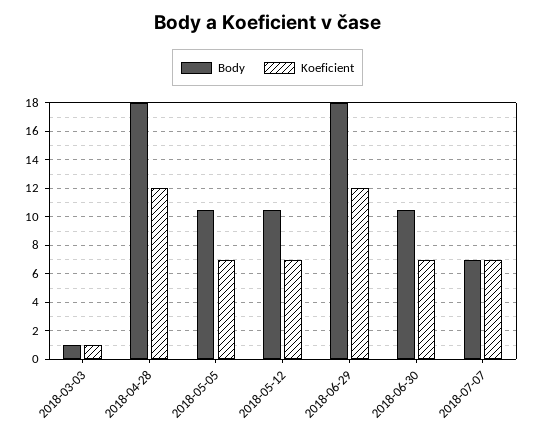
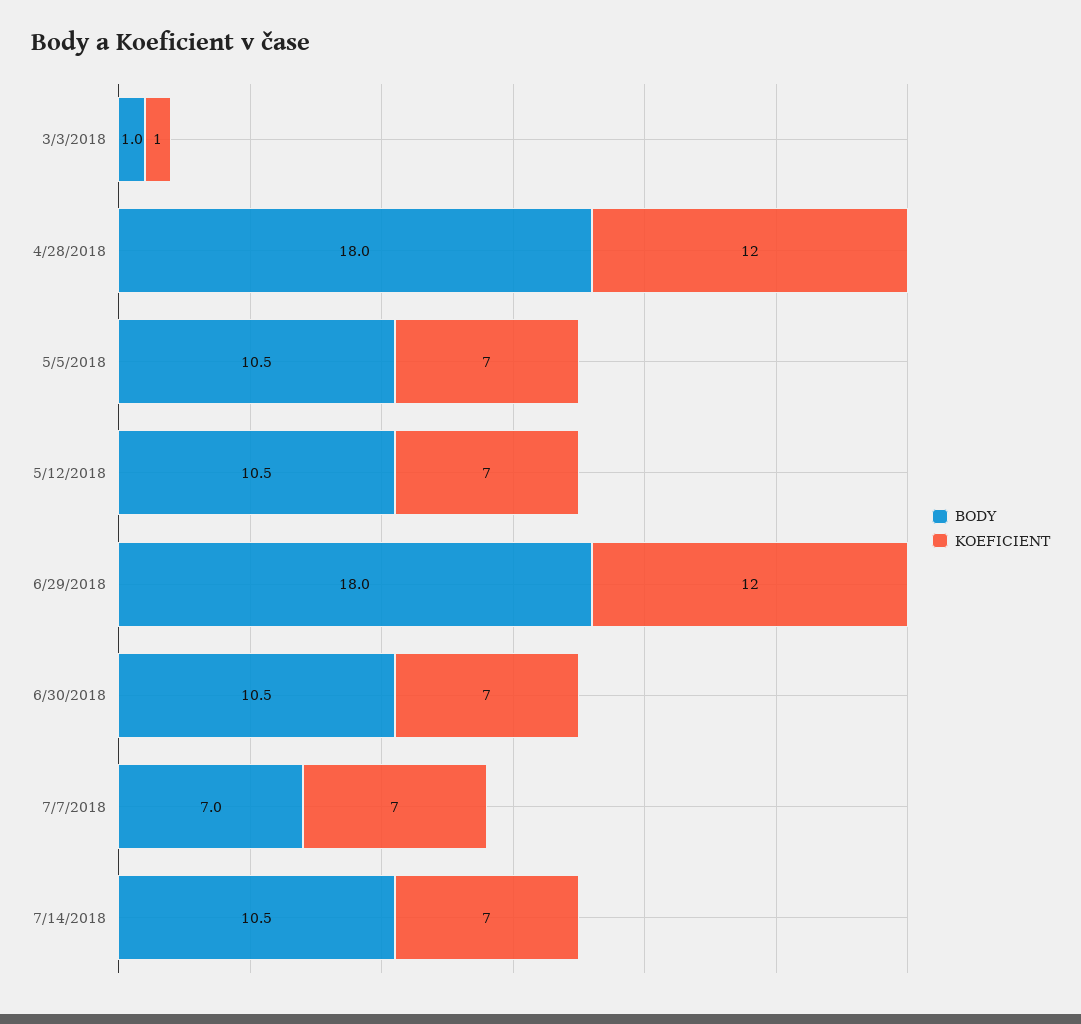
Body, 7/14/2018: none -> 10.5
Koeficient, 7/14/2018: none -> 7

